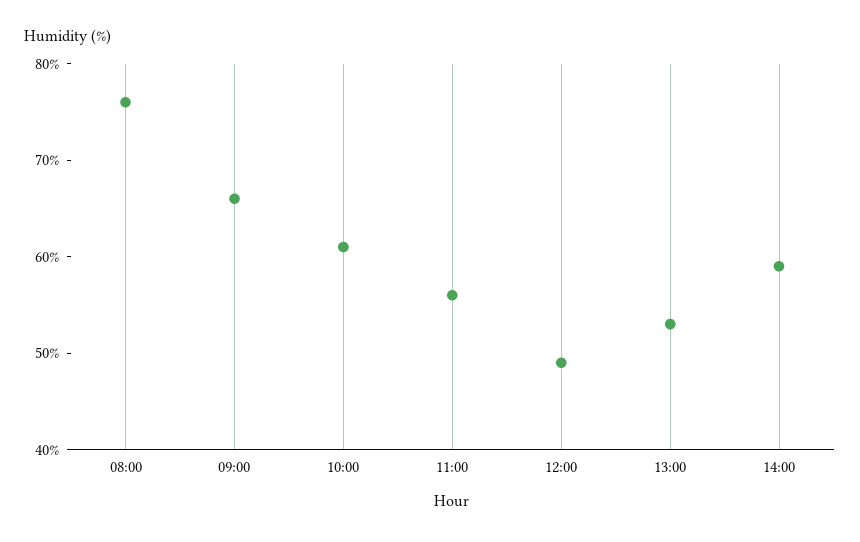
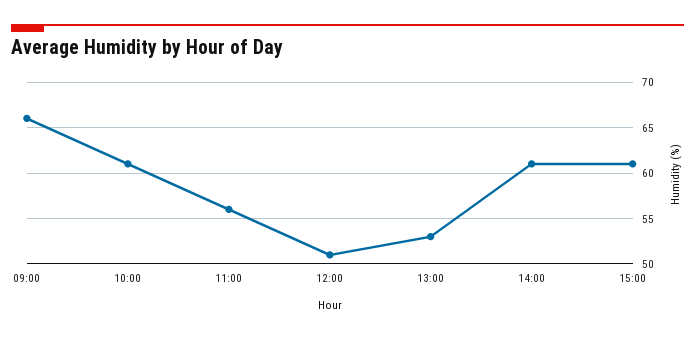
08:00: 76 -> none
12:00: 49 -> 51
14:00: 59 -> 61
15:00: none -> 61

